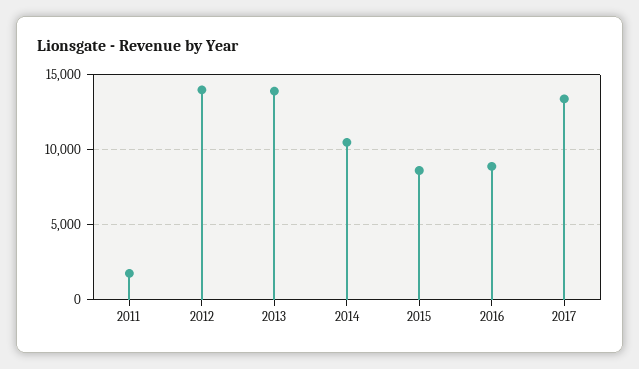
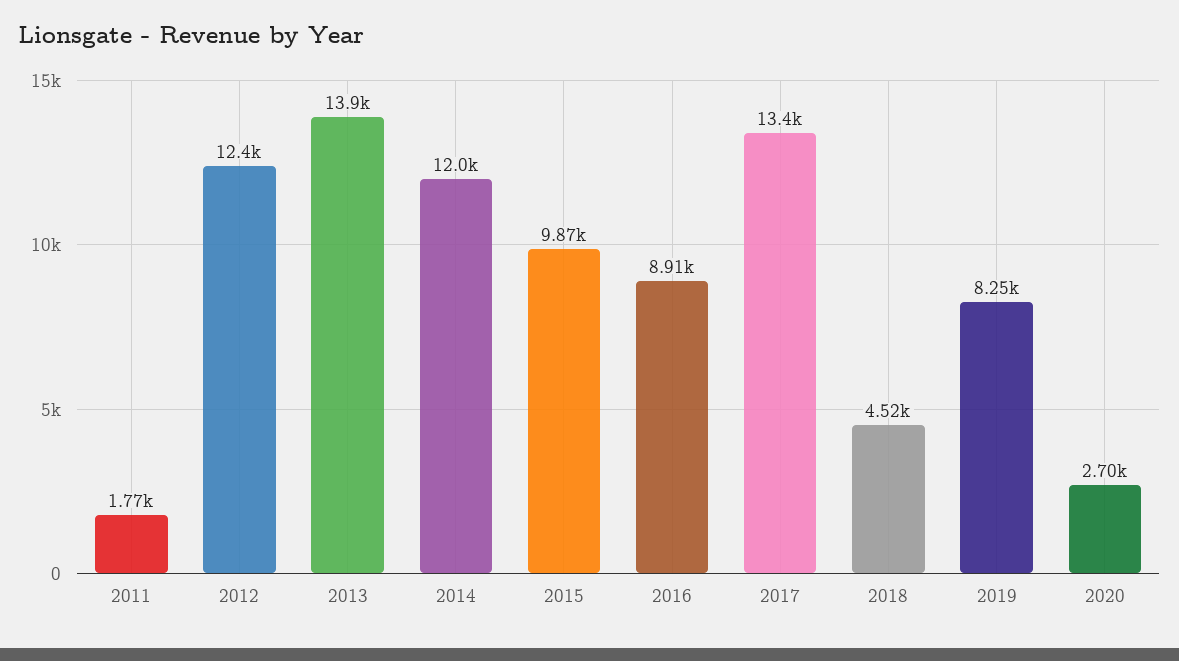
2012: 14000 -> 12400
2014: 10500 -> 12000
2015: 8500 -> 9870
2018: none -> 4520
2019: none -> 8250
2020: none -> 2700

